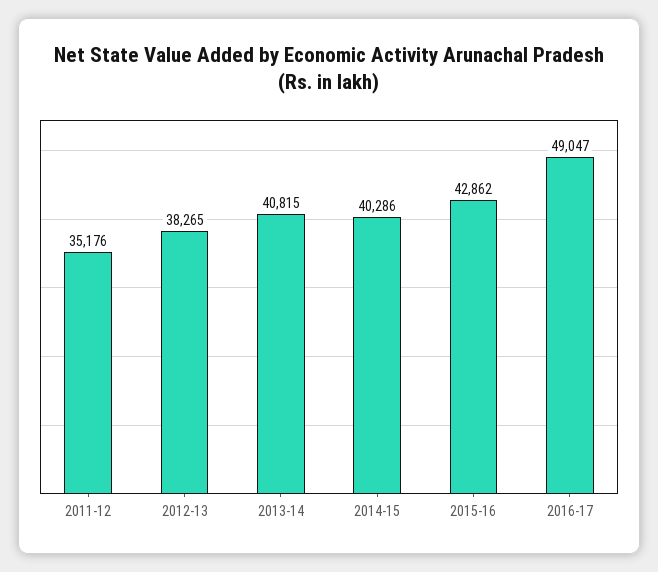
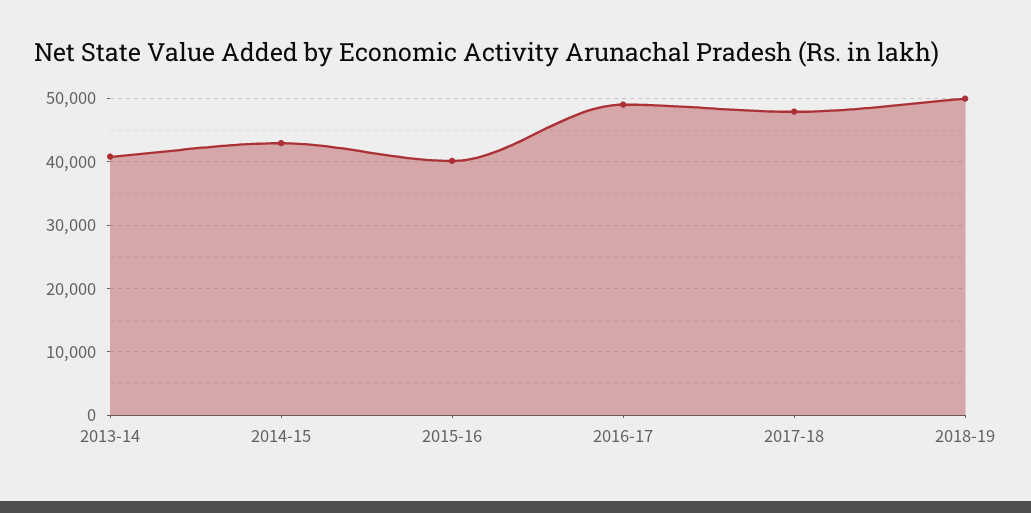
2011-12: 35176 -> none
2012-13: 38265 -> none
2014-15: 40286 -> 43000
2015-16: 42862 -> 40000
2017-18: none -> 48000
2018-19: none -> 50000

